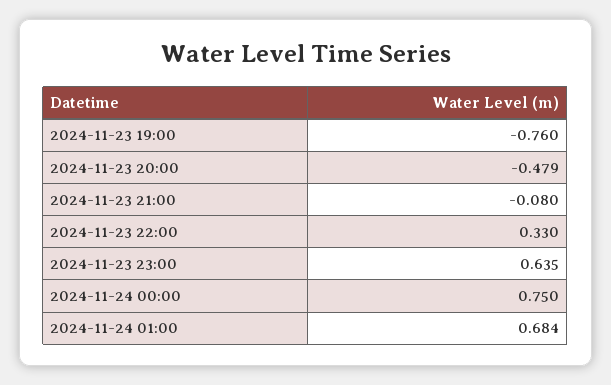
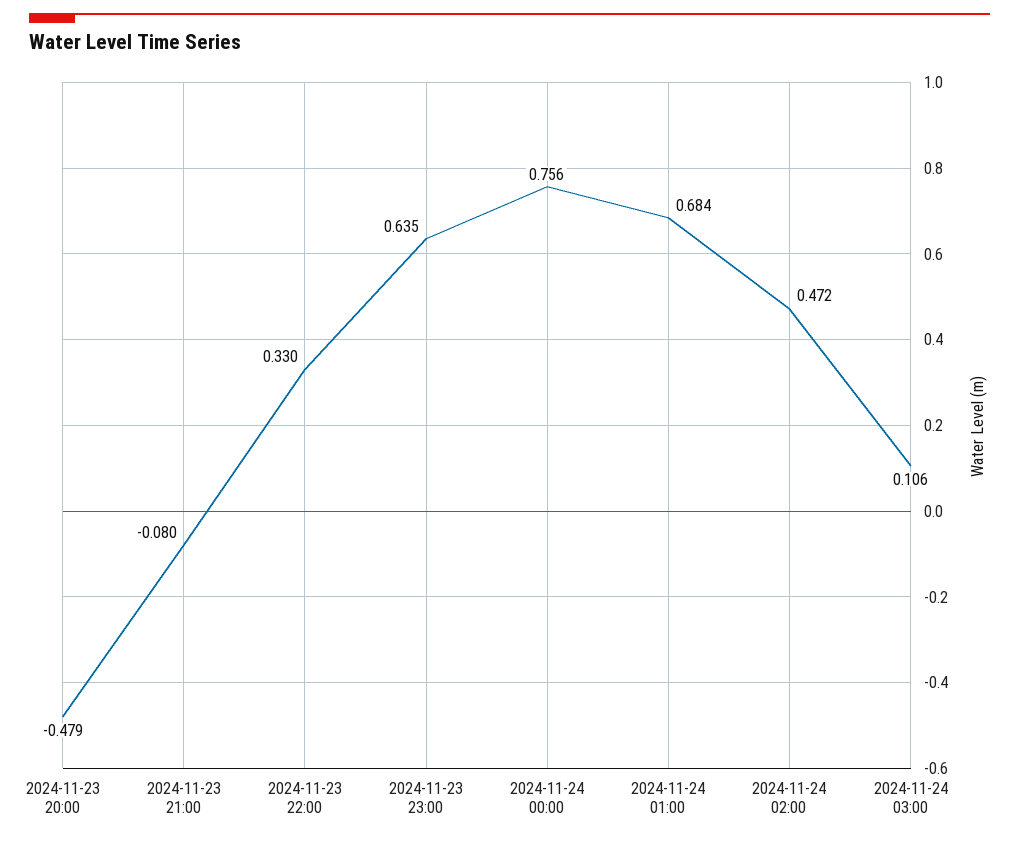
2024-11-23 19:00: -0.76 -> none
2024-11-24 00:00: 0.75 -> 0.756
2024-11-24 02:00: none -> 0.472
2024-11-24 03:00: none -> 0.106

